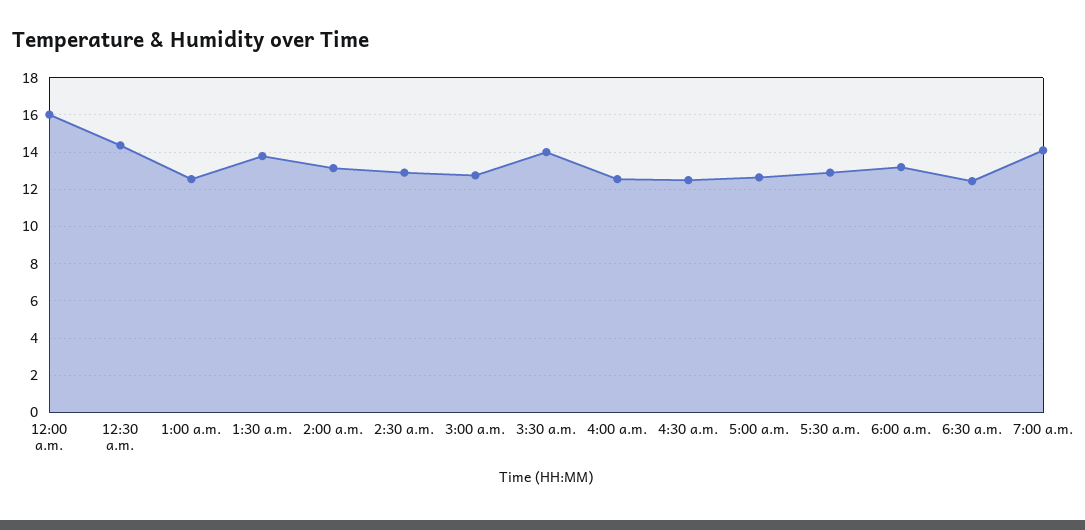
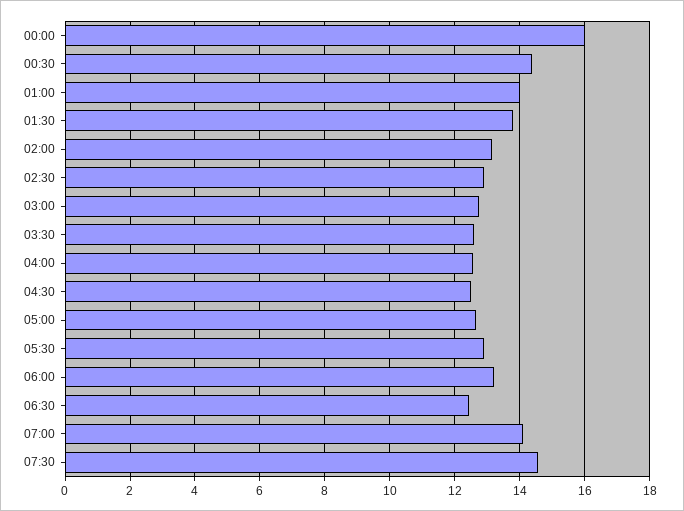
1:00 a.m.: 12.5 -> 14
3:30 a.m.: 14 -> 12.6
07:30: none -> 14.6

